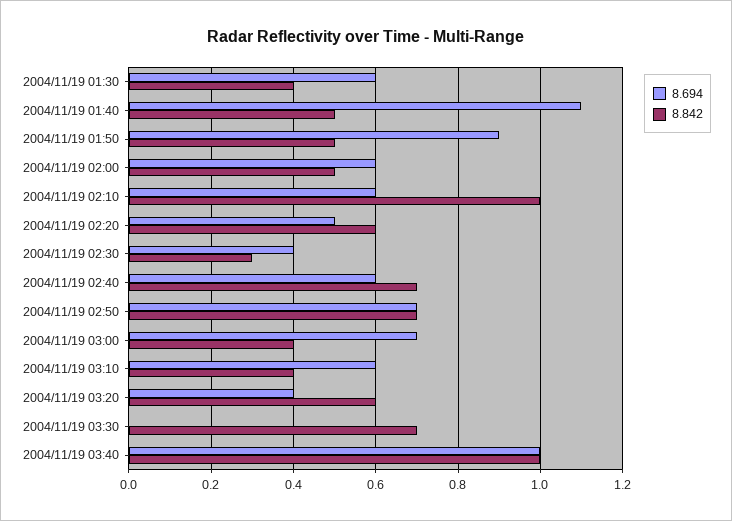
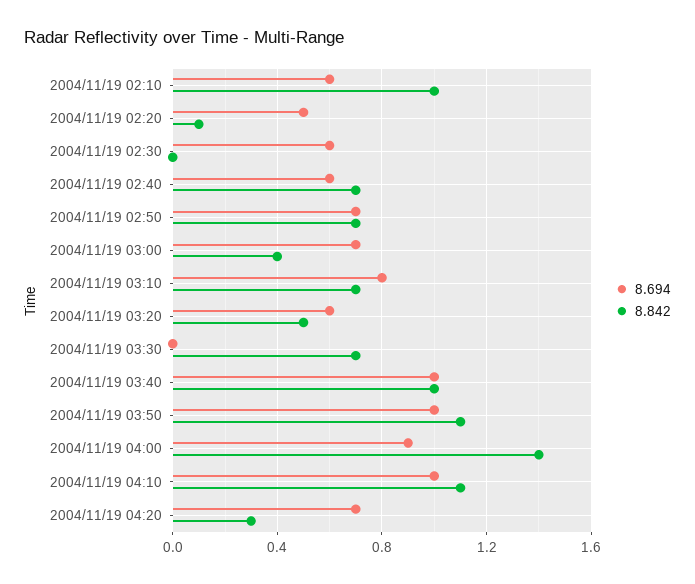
8.694, 2004/11/19 01:30: 0.6 -> none
8.842, 2004/11/19 01:30: 0.4 -> none
8.694, 2004/11/19 01:40: 1.1 -> none
8.842, 2004/11/19 01:40: 0.5 -> none
8.694, 2004/11/19 01:50: 0.9 -> none
8.842, 2004/11/19 01:50: 0.5 -> none
8.694, 2004/11/19 02:00: 0.6 -> none
8.842, 2004/11/19 02:00: 0.5 -> none
8.842, 2004/11/19 02:20: 0.6 -> 0.1
8.694, 2004/11/19 02:30: 0.4 -> 0.6
8.842, 2004/11/19 02:30: 0.3 -> 0
8.694, 2004/11/19 03:10: 0.6 -> 0.8
8.842, 2004/11/19 03:10: 0.4 -> 0.7
8.694, 2004/11/19 03:20: 0.4 -> 0.6
8.842, 2004/11/19 03:20: 0.6 -> 0.5
8.694, 2004/11/19 03:50: none -> 1
8.842, 2004/11/19 03:50: none -> 1.1
8.694, 2004/11/19 04:00: none -> 0.9
8.842, 2004/11/19 04:00: none -> 1.4
8.694, 2004/11/19 04:10: none -> 1
8.842, 2004/11/19 04:10: none -> 1.1
8.694, 2004/11/19 04:20: none -> 0.7
8.842, 2004/11/19 04:20: none -> 0.3

